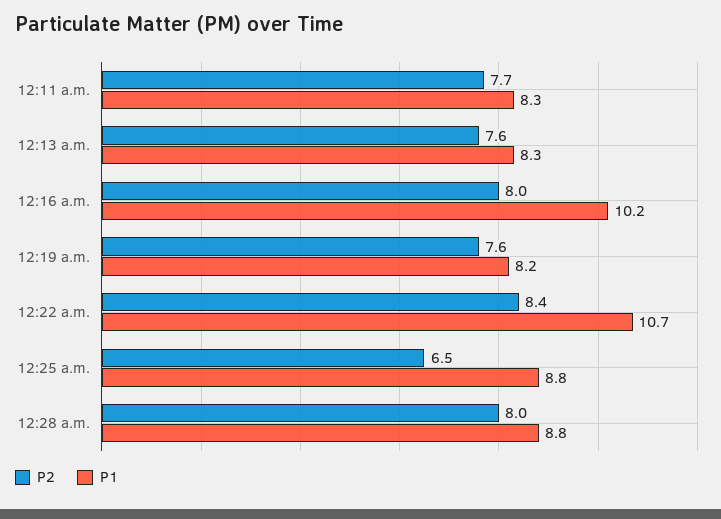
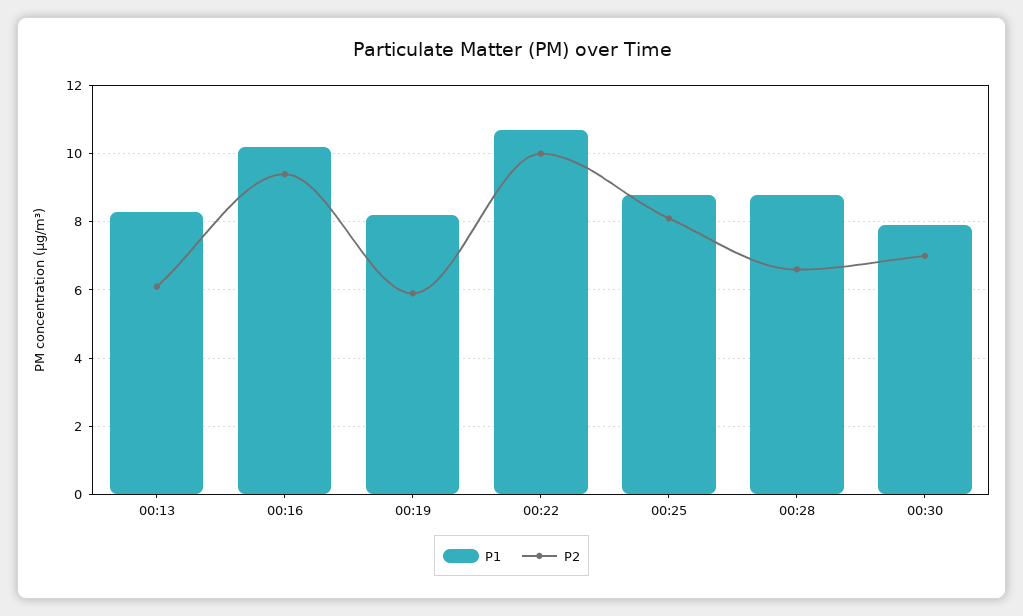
P2, 12:11 a.m.: 7.7 -> none
P1, 12:11 a.m.: 8.3 -> none
P2, 12:13 a.m.: 7.6 -> 6
P2, 12:16 a.m.: 8 -> 9.5
P2, 12:19 a.m.: 7.6 -> 6
P2, 12:22 a.m.: 8.4 -> 10
P2, 12:25 a.m.: 6.5 -> 8
P2, 12:28 a.m.: 8 -> 6.5
P1, 00:30: none -> 8
P2, 00:30: none -> 7

